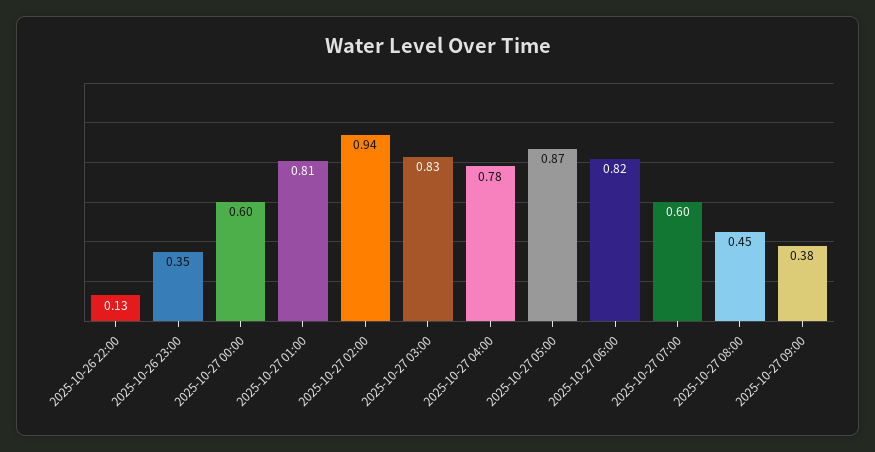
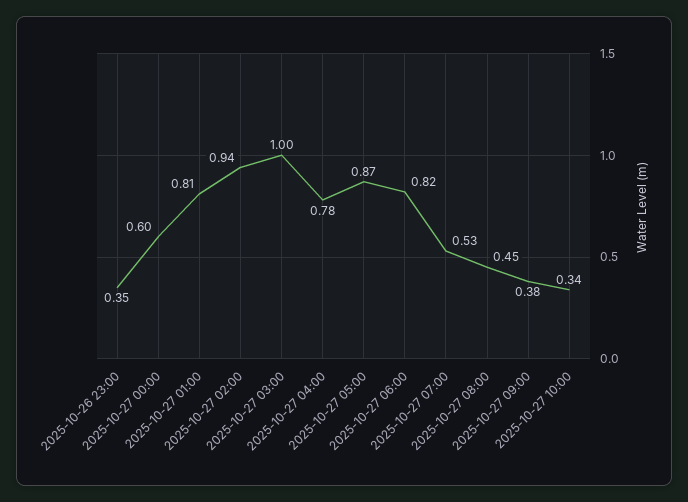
2025-10-26 22:00: 0.13 -> none
2025-10-27 03:00: 0.83 -> 1
2025-10-27 07:00: 0.6 -> 0.53
2025-10-27 10:00: none -> 0.34

